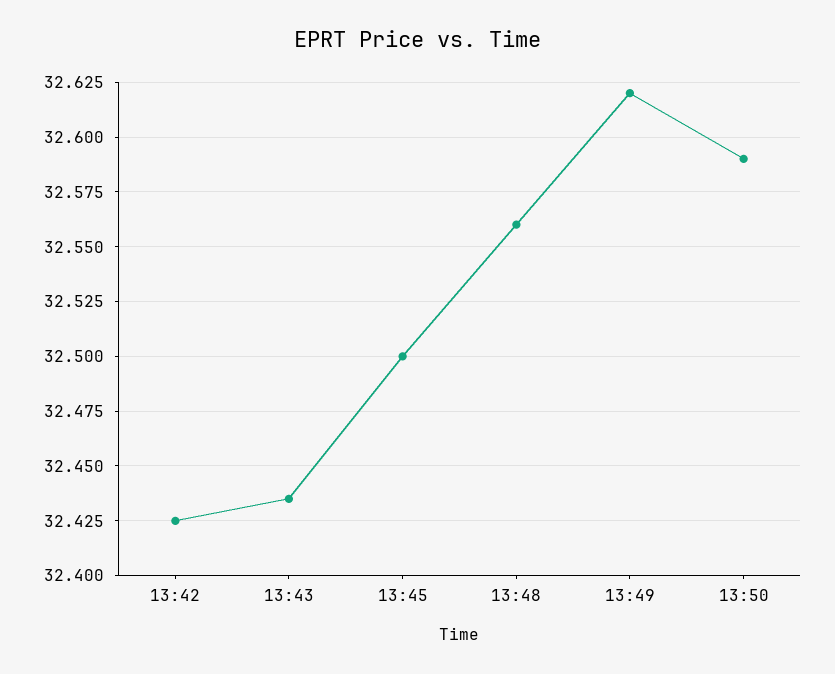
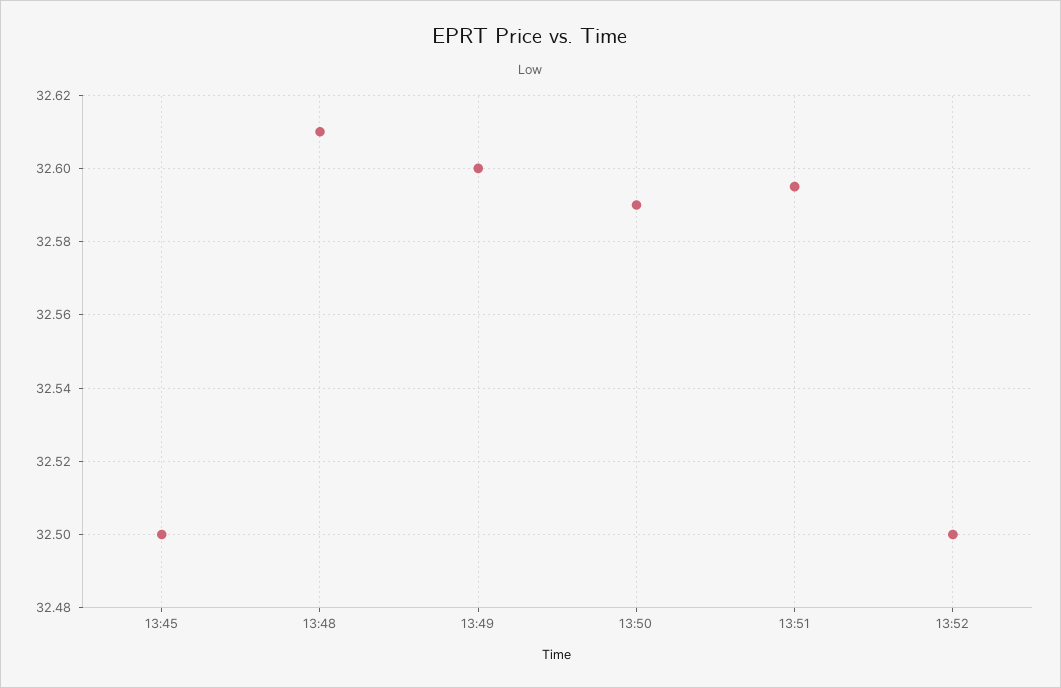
13:42: 32.425 -> none
13:43: 32.435 -> none
13:48: 32.56 -> 32.61
13:49: 32.62 -> 32.6
13:51: none -> 32.595
13:52: none -> 32.5

